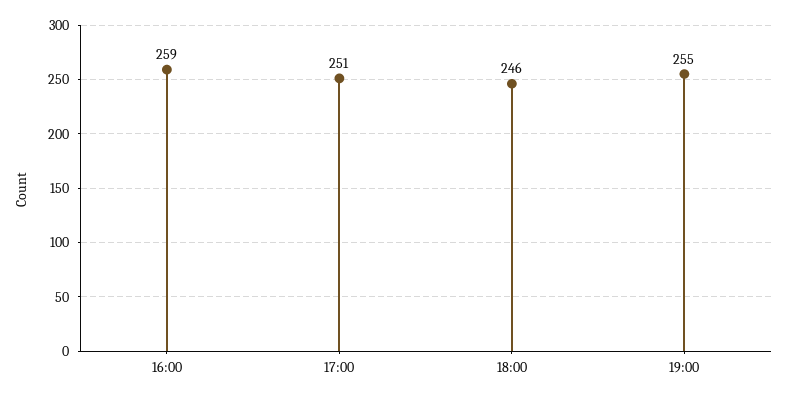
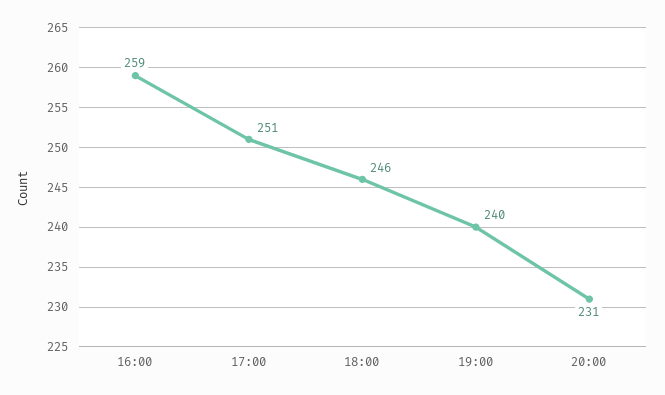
19:00: 255 -> 240
20:00: none -> 231

